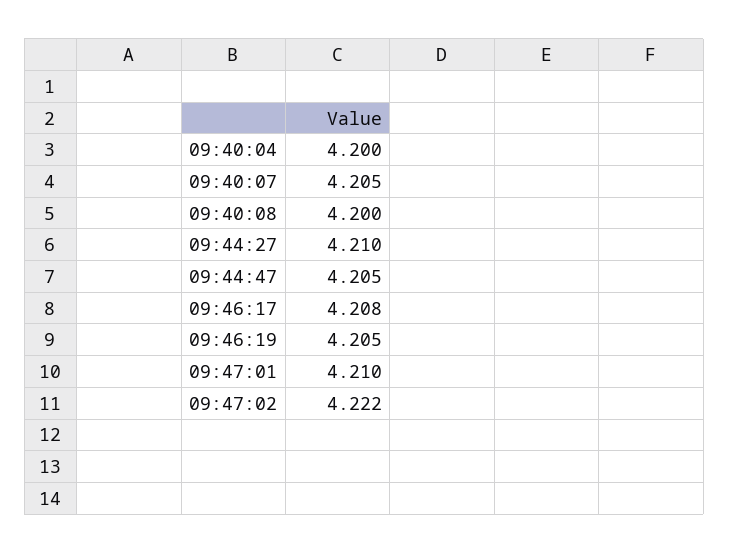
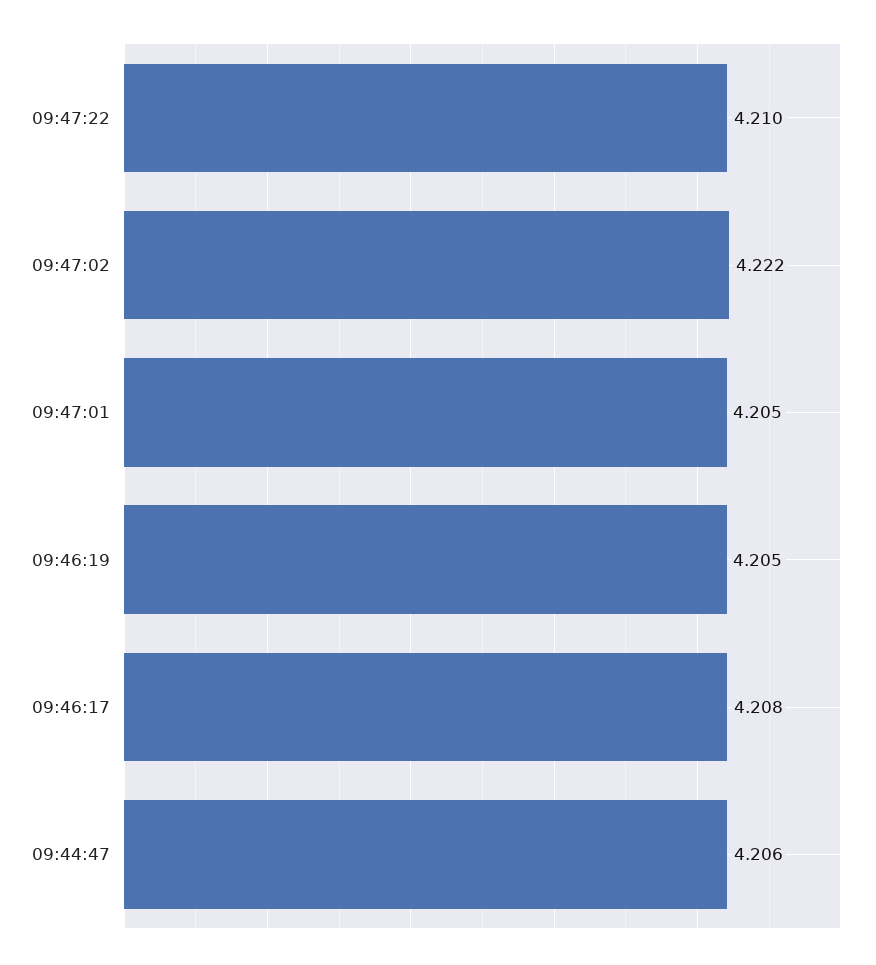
09:40:04: 4.2 -> none
09:40:07: 4.205 -> none
09:40:08: 4.2 -> none
09:44:27: 4.21 -> none
09:44:47: 4.205 -> 4.206
09:47:01: 4.21 -> 4.205
09:47:22: none -> 4.21

